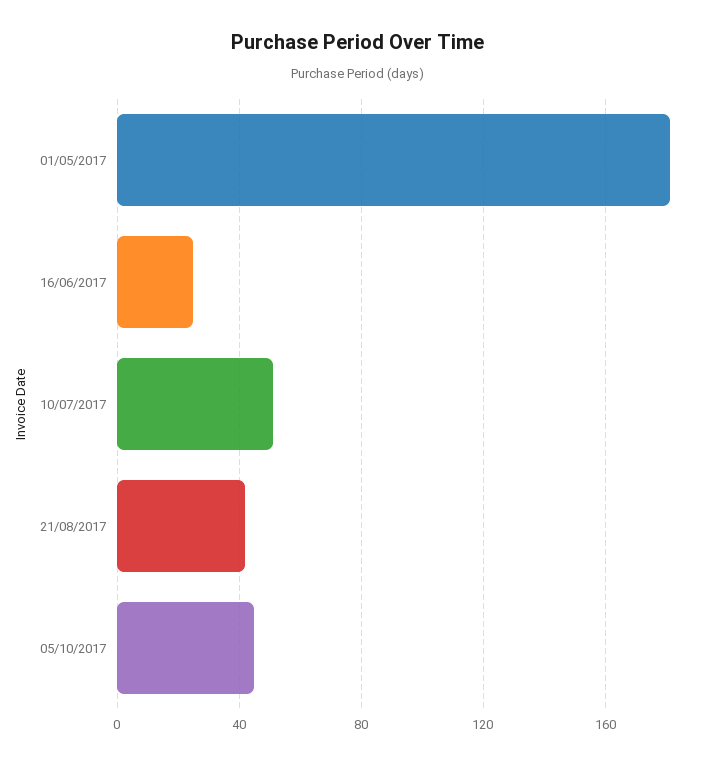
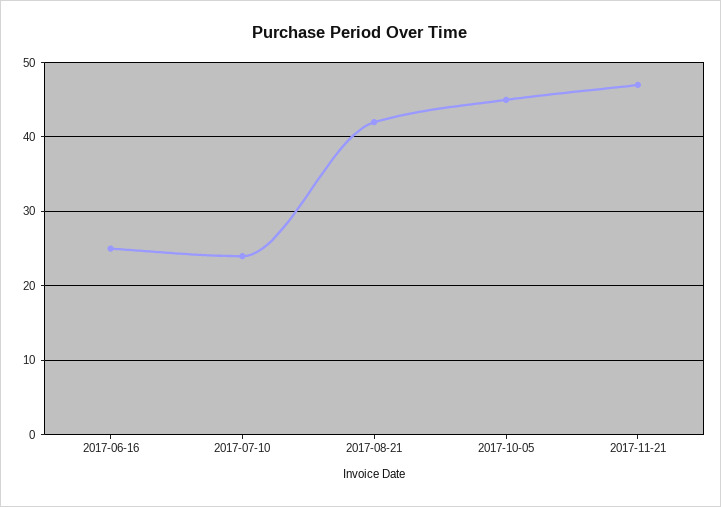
01/05/2017: 180 -> none
10/07/2017: 50 -> 24
2017-11-21: none -> 47

